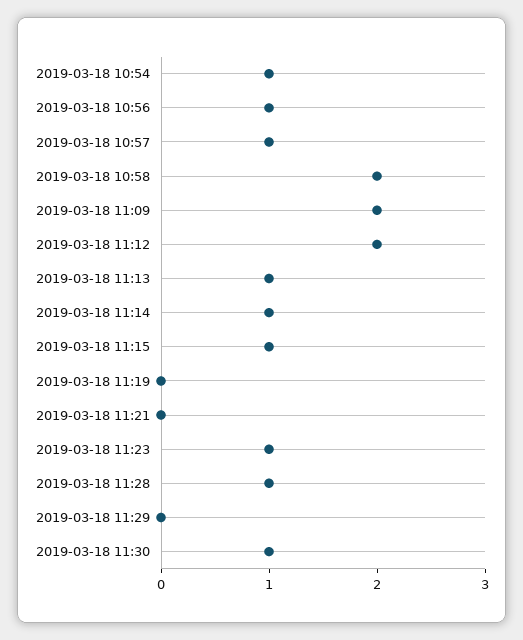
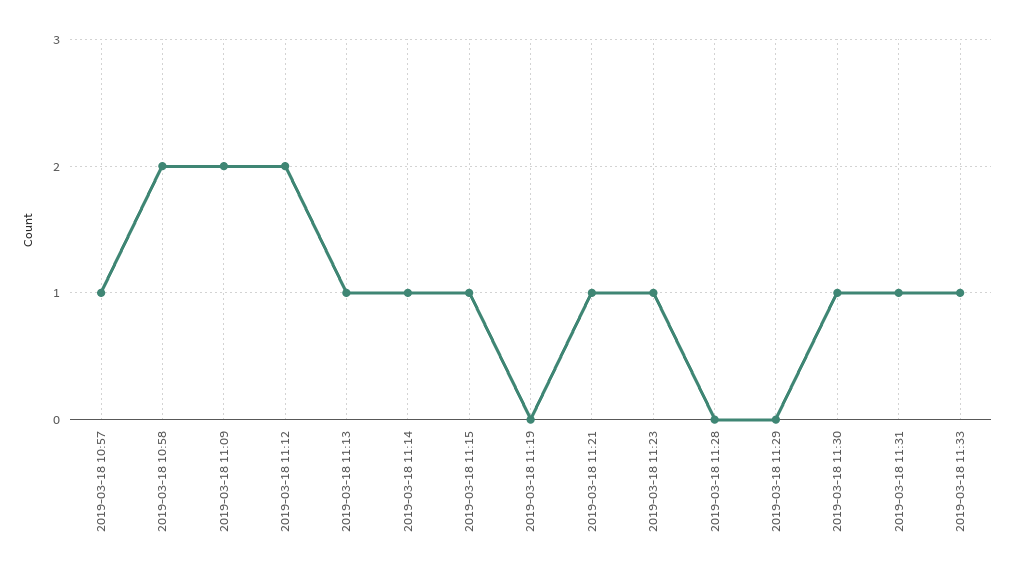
2019-03-18 10:54: 1 -> none
2019-03-18 10:56: 1 -> none
2019-03-18 11:21: 0 -> 1
2019-03-18 11:28: 1 -> 0
2019-03-18 11:31: none -> 1
2019-03-18 11:33: none -> 1

